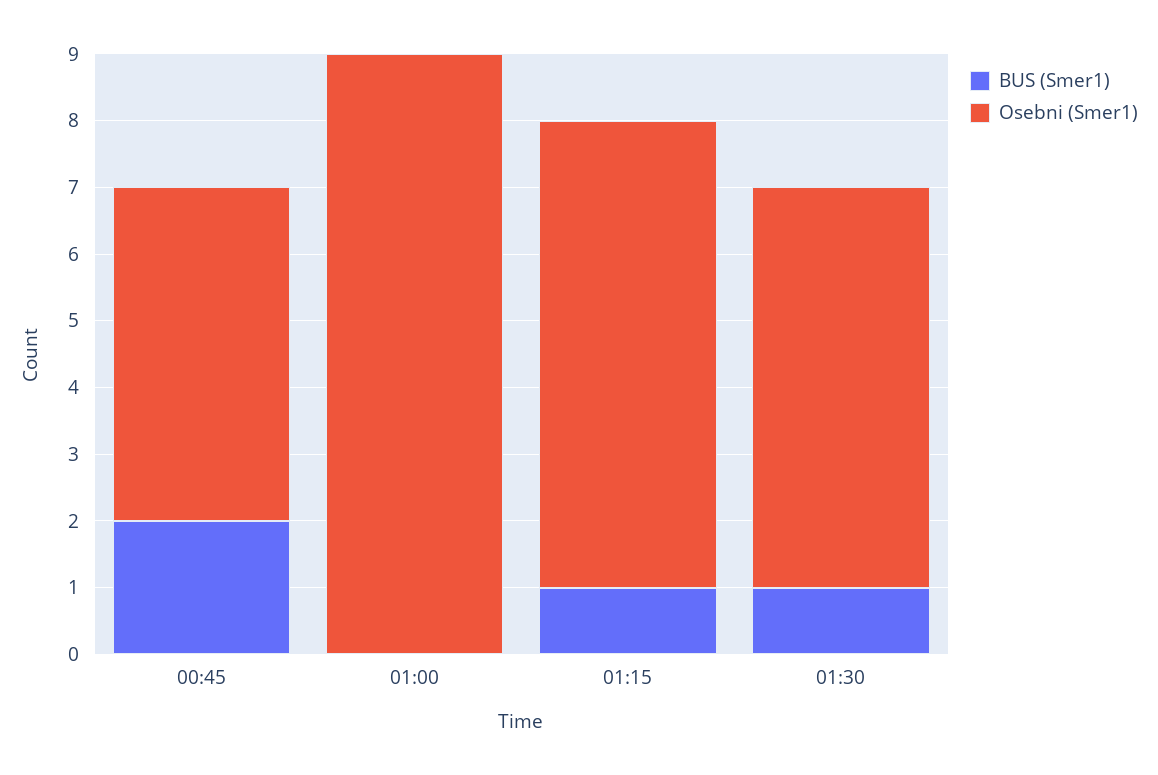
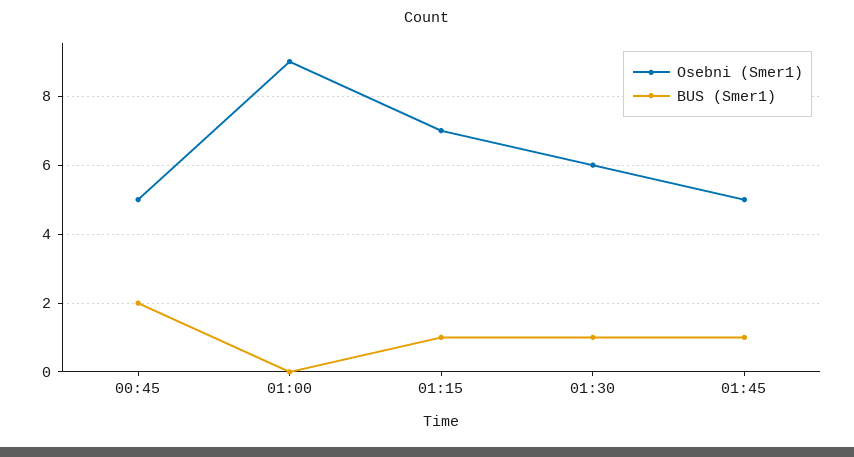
Osebni (Smer1), 01:45: none -> 5
BUS (Smer1), 01:45: none -> 1

